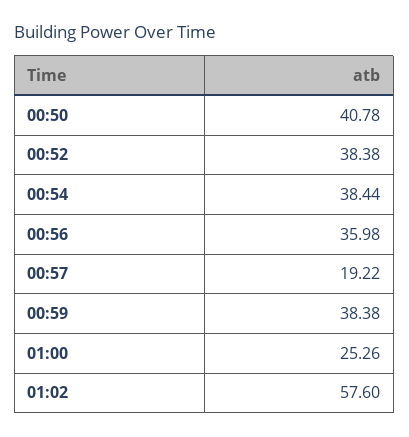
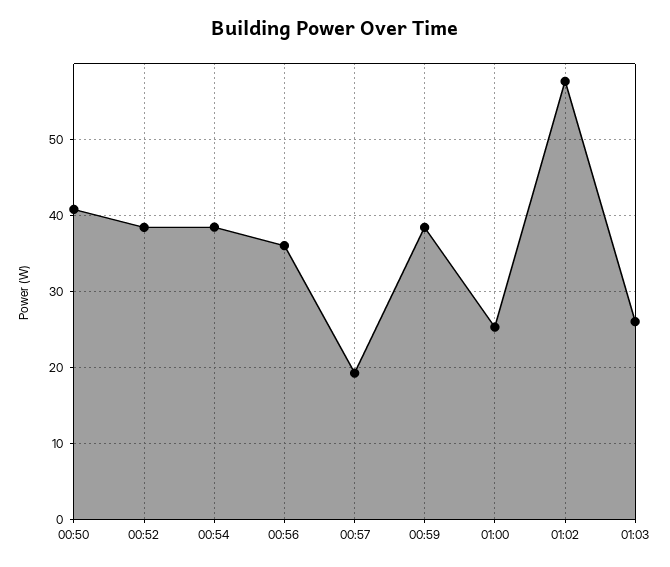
01:03: none -> 26

